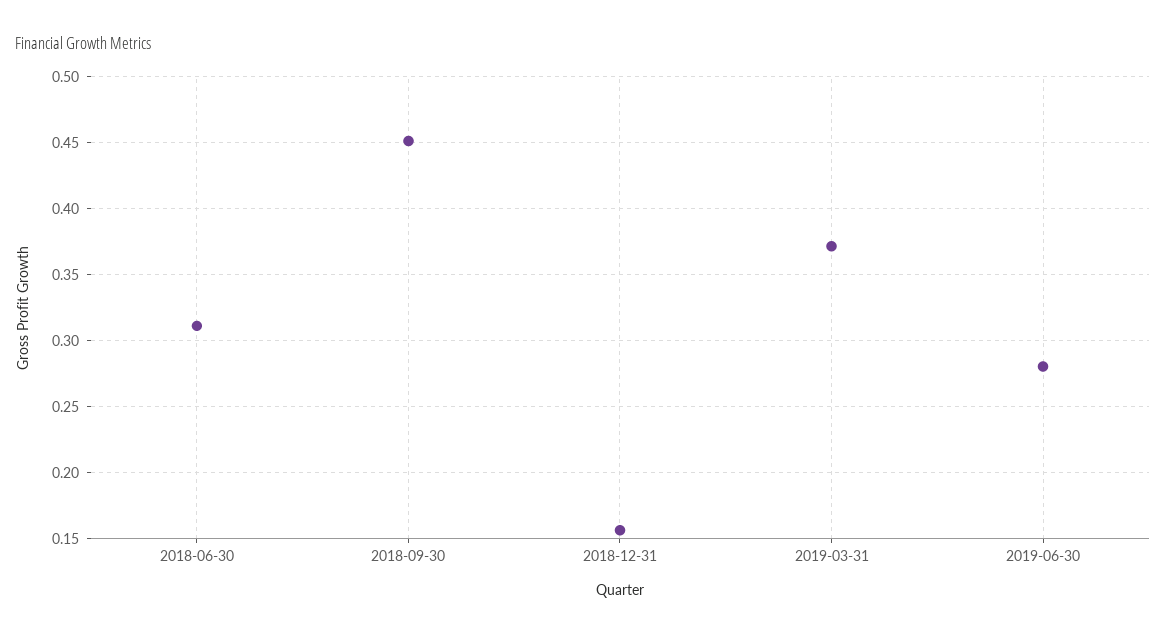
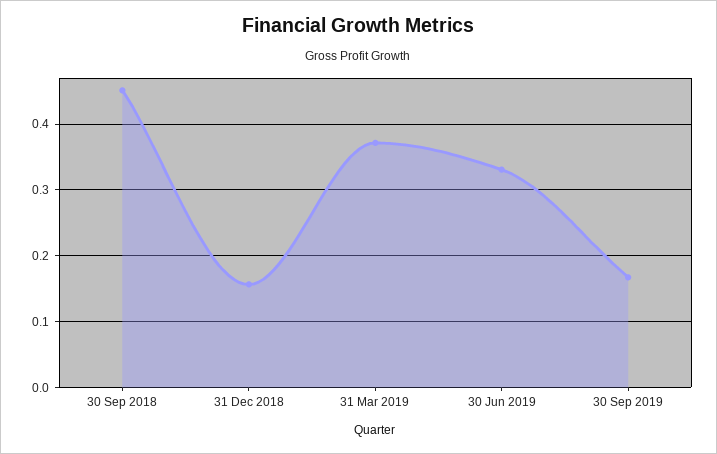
2018-06-30: 0.31 -> none
2019-06-30: 0.28 -> 0.33
30 Sep 2019: none -> 0.17

